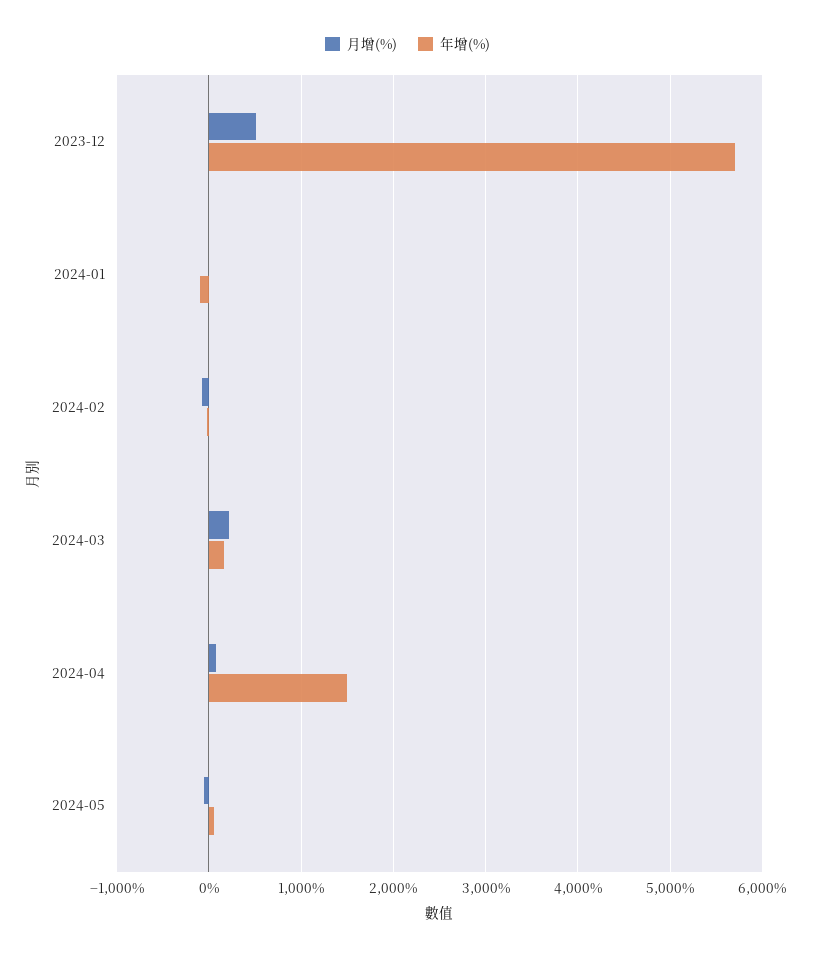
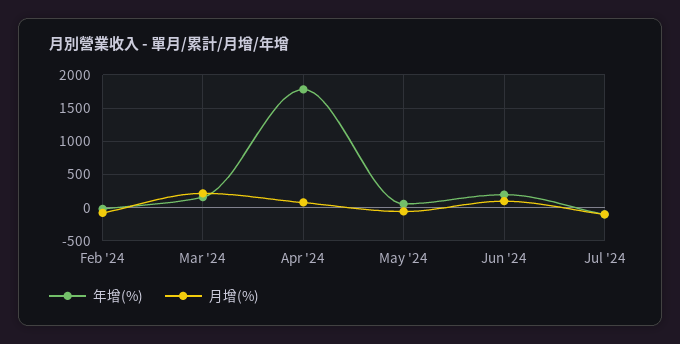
月增(%), 2023-12: 500 -> none
年增(%), 2023-12: 5700 -> none
月增(%), 2024-01: 0 -> none
年增(%), 2024-01: -100 -> none
年增(%), 2024-04: 1500 -> 1800
年增(%), Jun '24: none -> 200
月增(%), Jun '24: none -> 100
年增(%), Jul '24: none -> -100
月增(%), Jul '24: none -> -100

